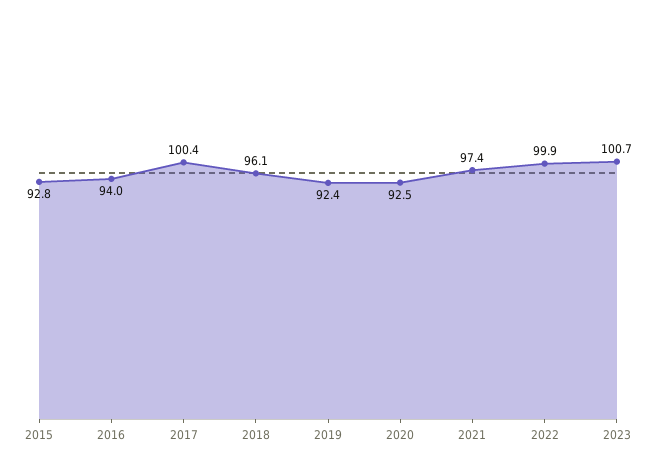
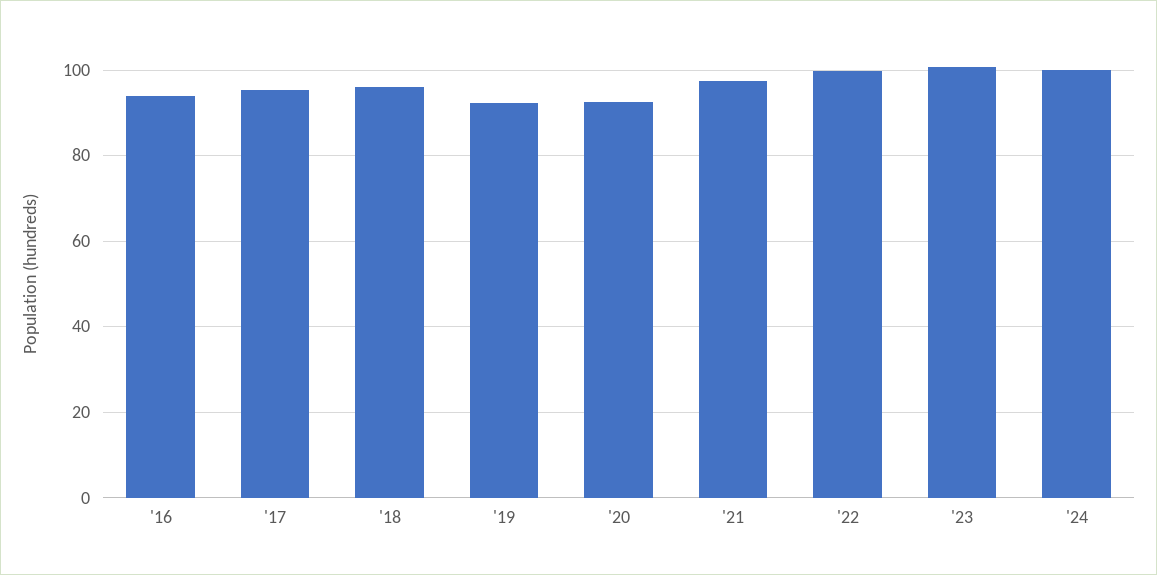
2015: 92.8 -> none
2017: 100.4 -> 96
'24: none -> 100

